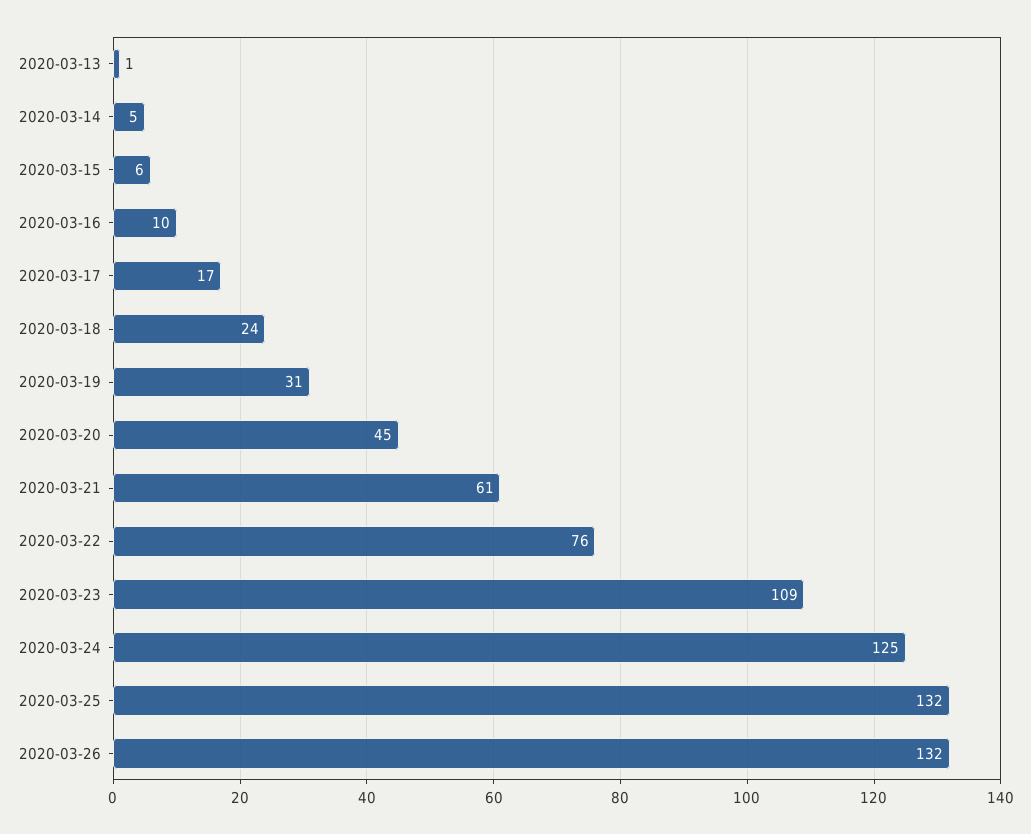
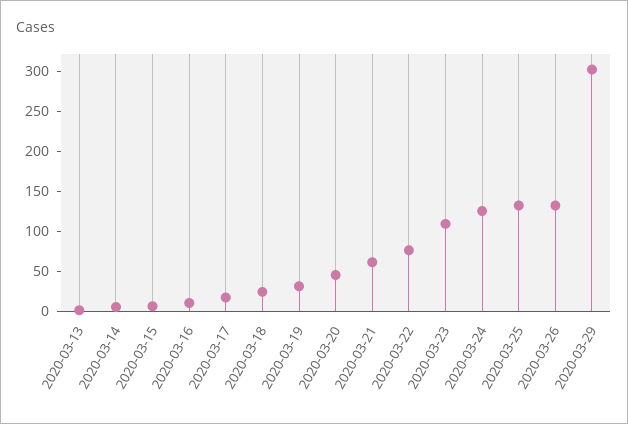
2020-03-29: none -> 300

